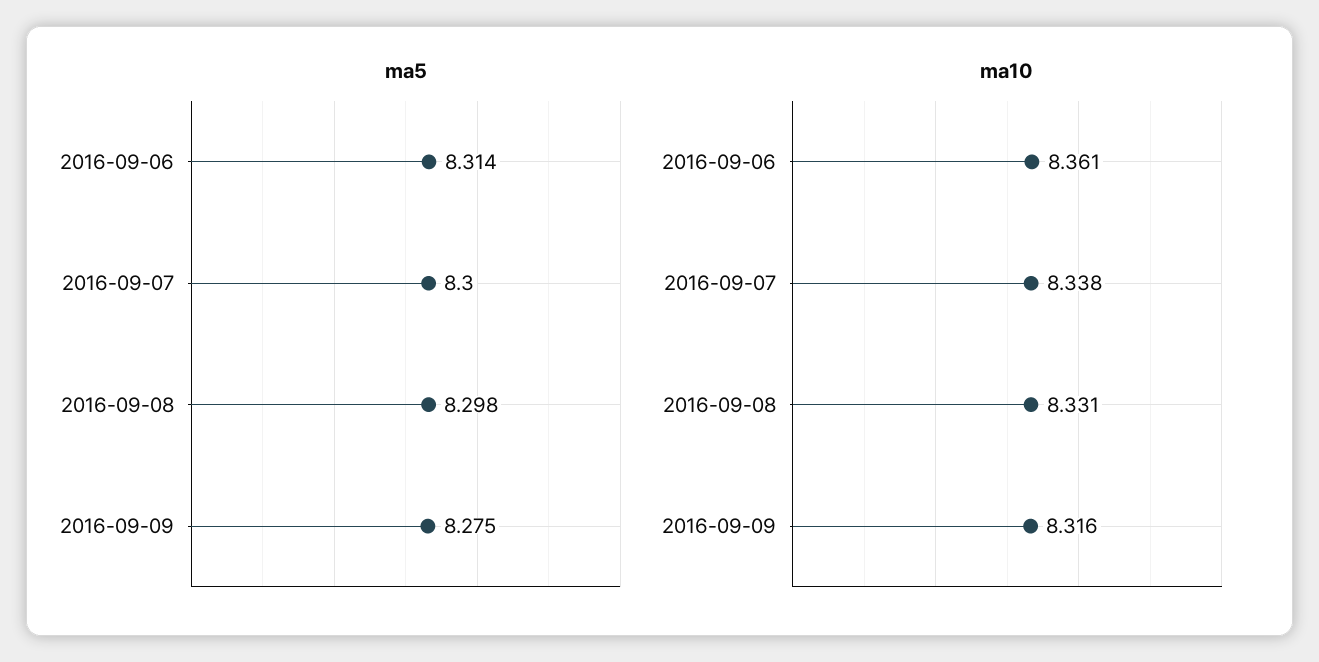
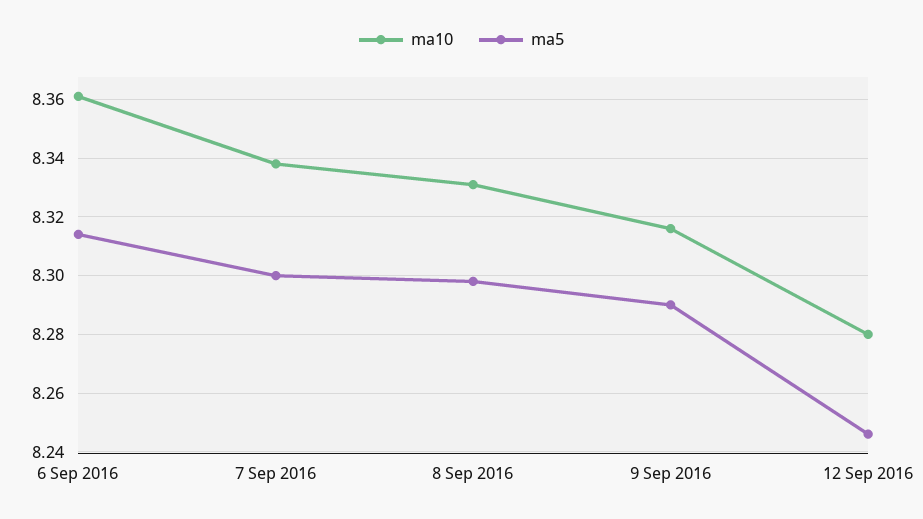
ma5, 2016-09-09: 8.275 -> 8.29
ma10, 12 Sep 2016: none -> 8.28
ma5, 12 Sep 2016: none -> 8.245

